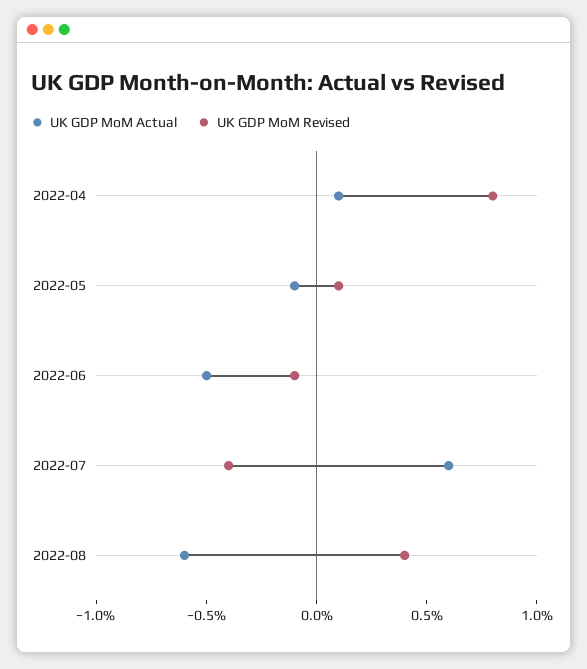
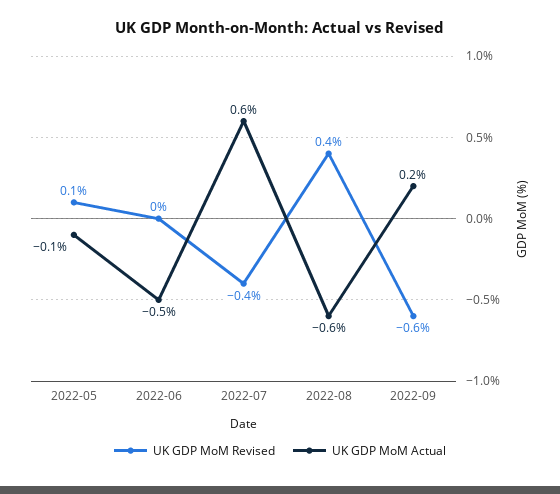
UK GDP MoM Actual, 2022-04: 0.1 -> none
UK GDP MoM Revised, 2022-04: 0.8 -> none
UK GDP MoM Revised, 2022-06: -0.1 -> 0
UK GDP MoM Revised, 2022-09: none -> -0.6
UK GDP MoM Actual, 2022-09: none -> 0.2

